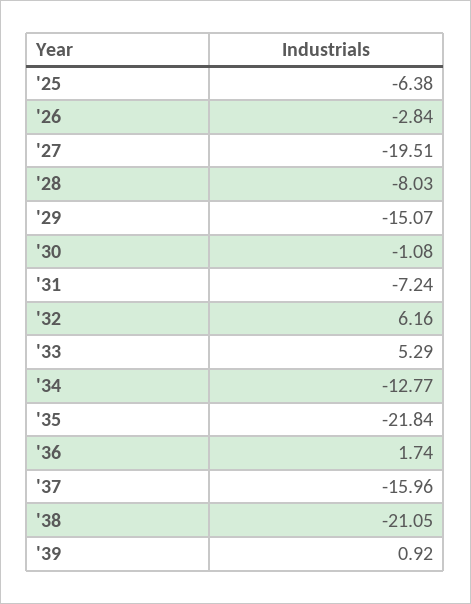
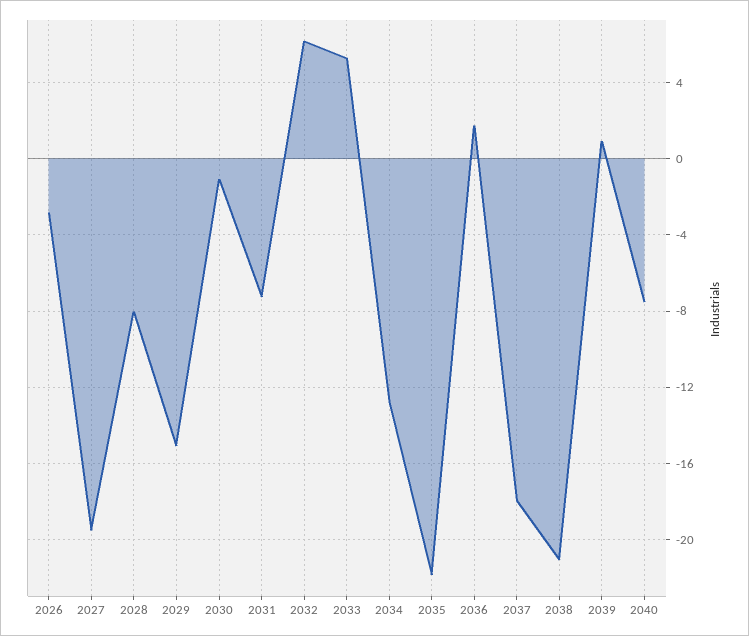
'25: -6.38 -> none
'37: -15.96 -> -18
2040: none -> -7.5

